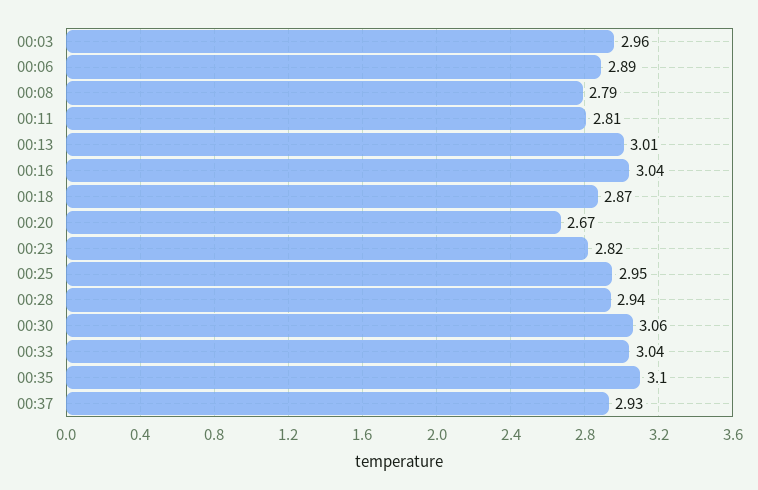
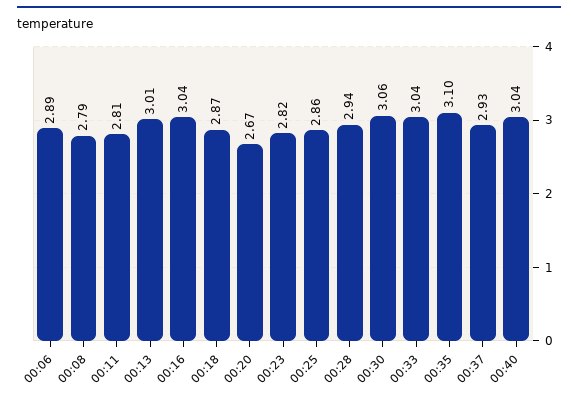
00:03: 2.96 -> none
00:25: 2.95 -> 2.86
00:40: none -> 3.04

